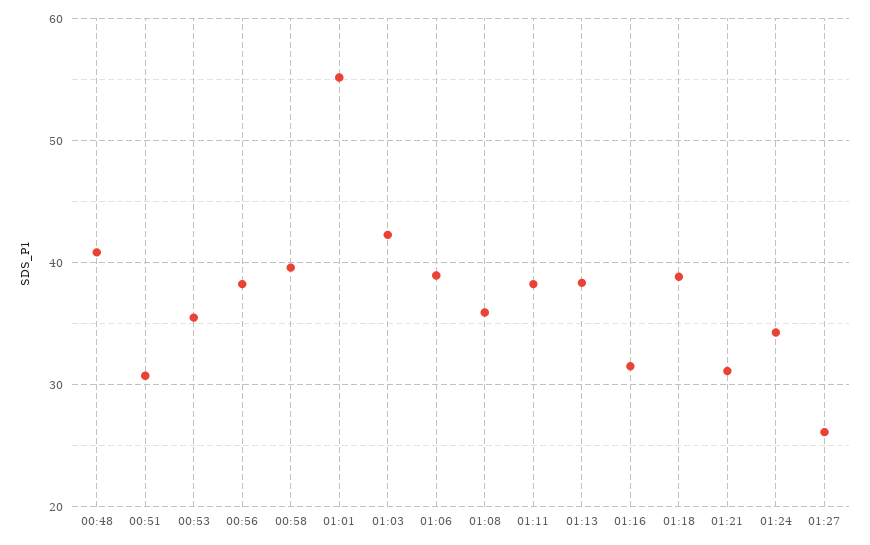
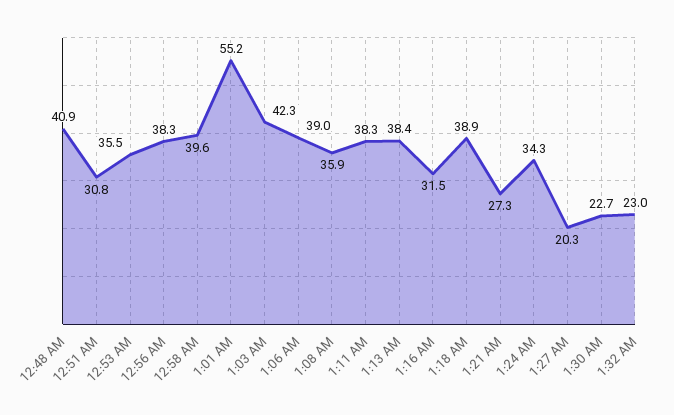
01:21: 31 -> 27.3
01:27: 26 -> 20.3
1:30 AM: none -> 22.7
1:32 AM: none -> 23

